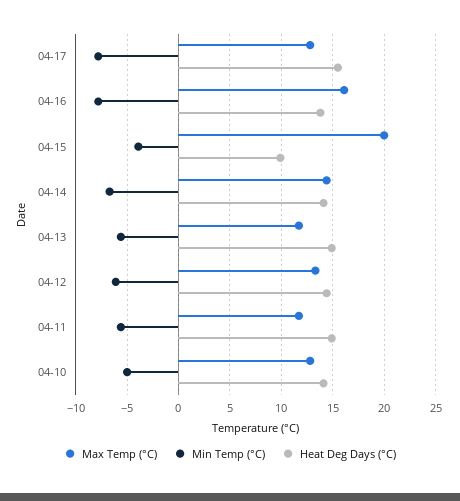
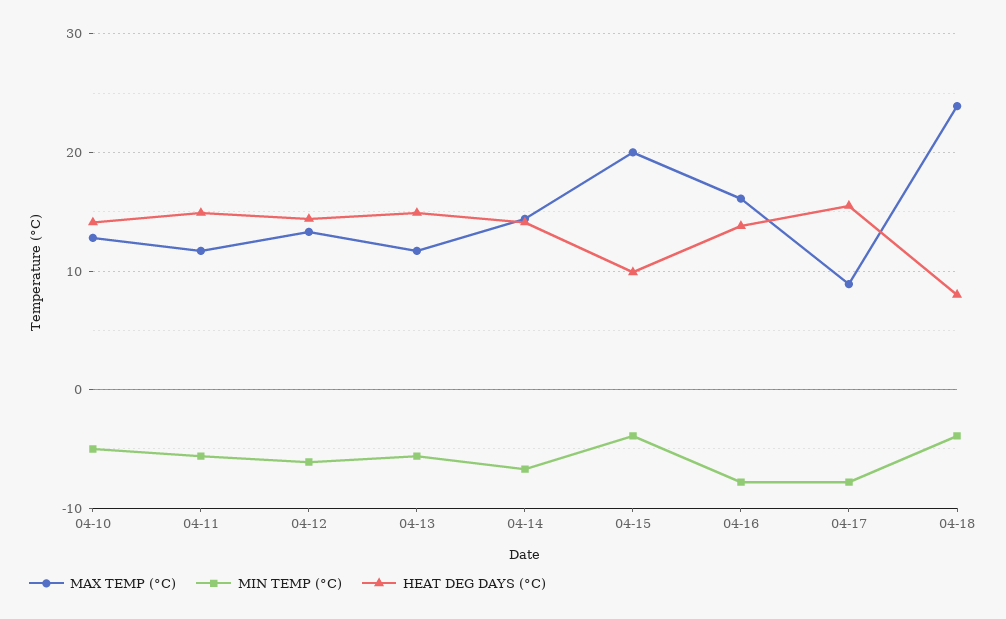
Max Temp (°C), 04-17: 13 -> 9
Max Temp (°C), 04-18: none -> 24
Min Temp (°C), 04-18: none -> -4
Heat Deg Days (°C), 04-18: none -> 8

